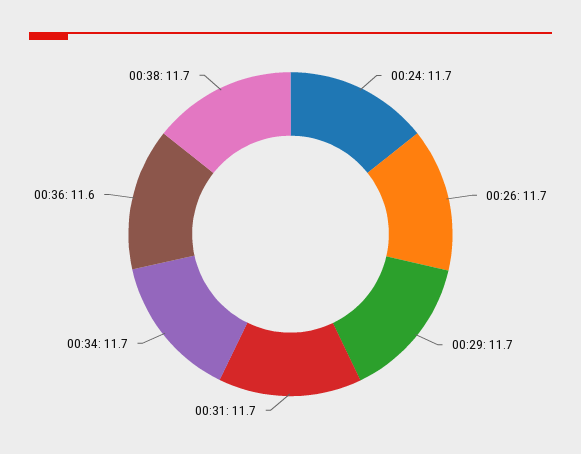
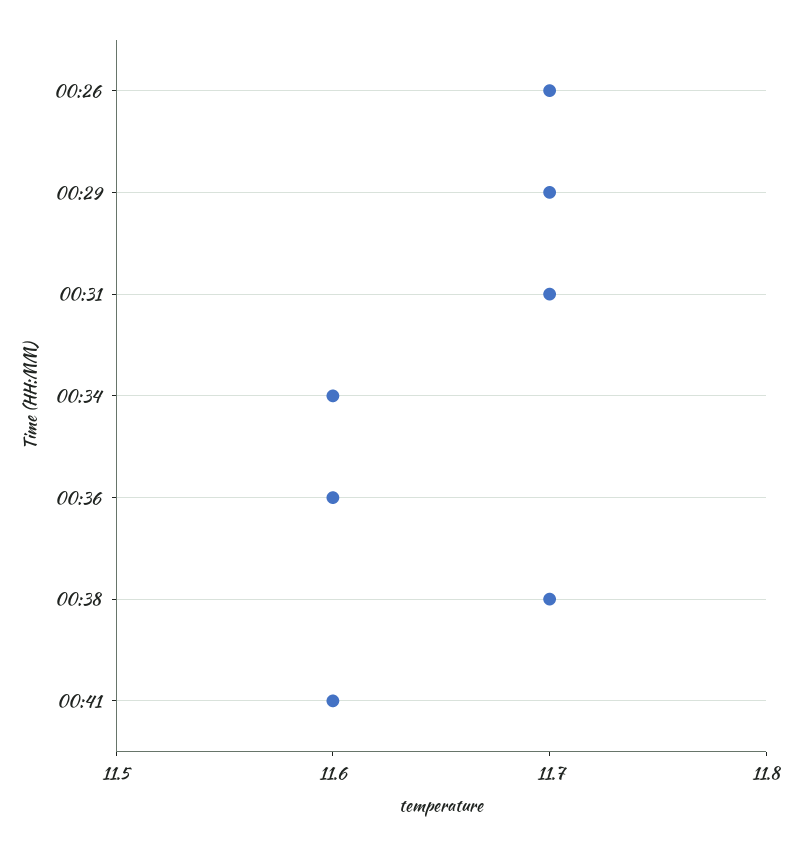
00:24: 11.7 -> none
00:34: 11.7 -> 11.6
00:41: none -> 11.6

